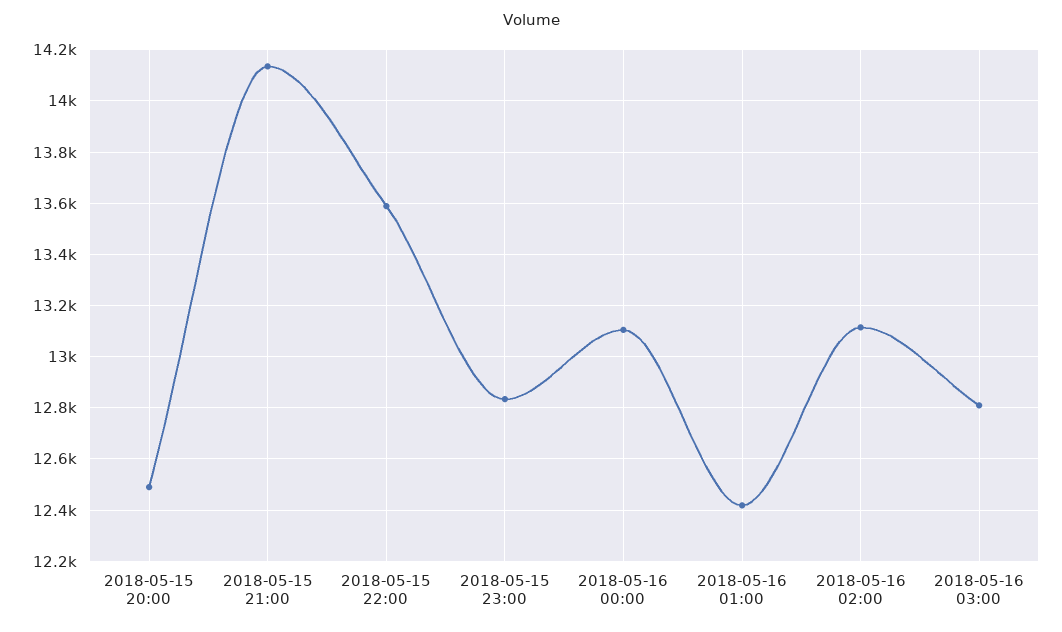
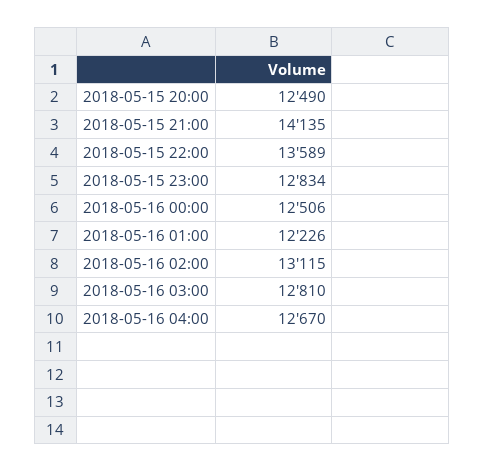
2018-05-16 00:00: 13100 -> 12506
2018-05-16 01:00: 12425 -> 12226
2018-05-16 04:00: none -> 12670

